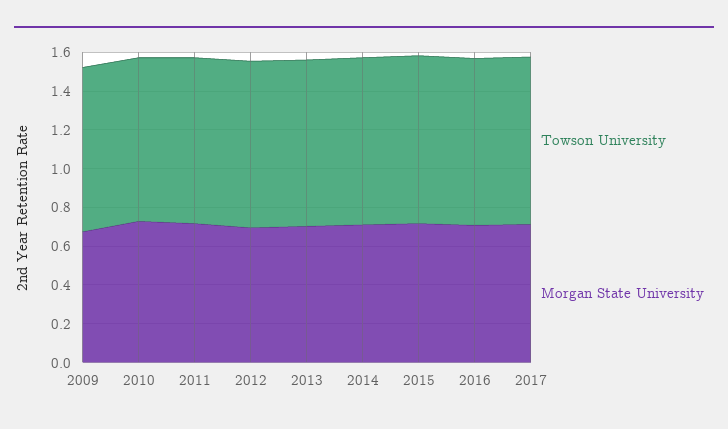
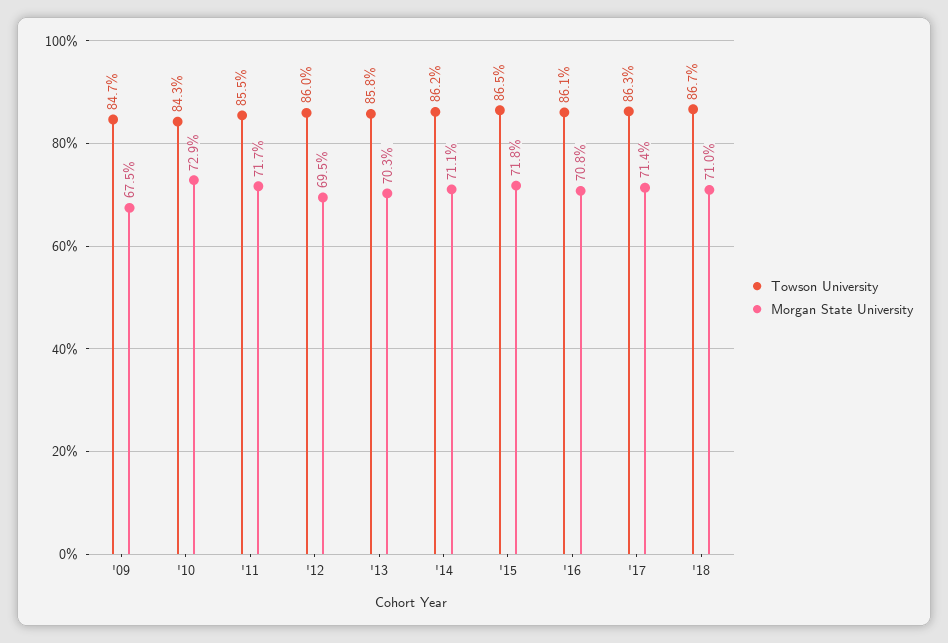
Towson University, '18: none -> 0.867
Morgan State University, '18: none -> 0.71

